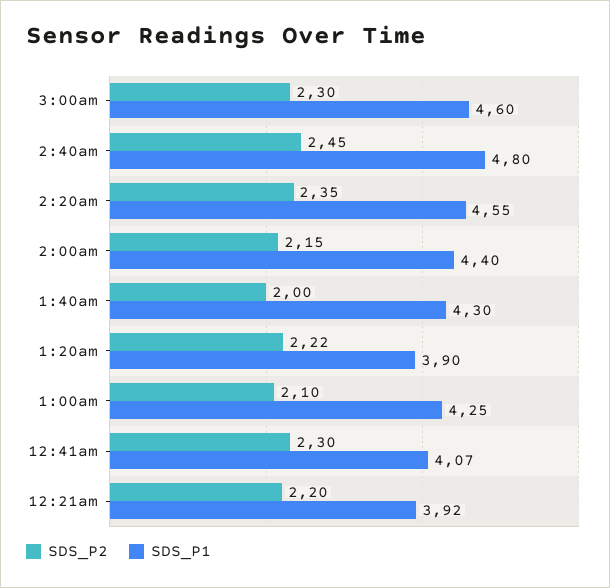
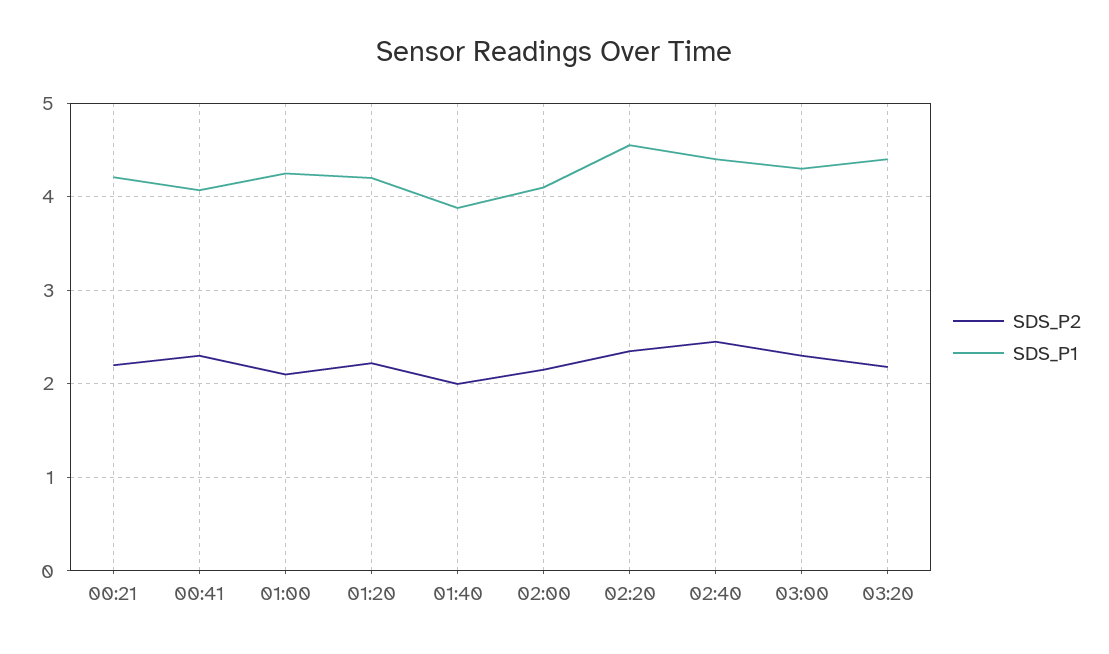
SDS_P1, 3:00am: 4.6 -> 4.3
SDS_P1, 2:40am: 4.8 -> 4.4
SDS_P1, 2:00am: 4.4 -> 4.1
SDS_P1, 1:40am: 4.3 -> 3.9
SDS_P1, 1:20am: 3.9 -> 4.2
SDS_P1, 12:21am: 3.92 -> 4.2
SDS_P2, 03:20: none -> 2.2
SDS_P1, 03:20: none -> 4.4

